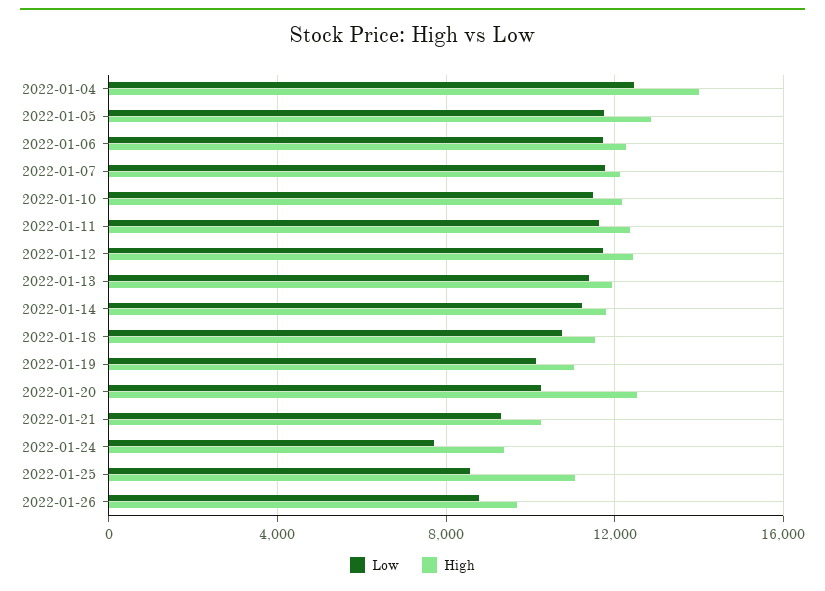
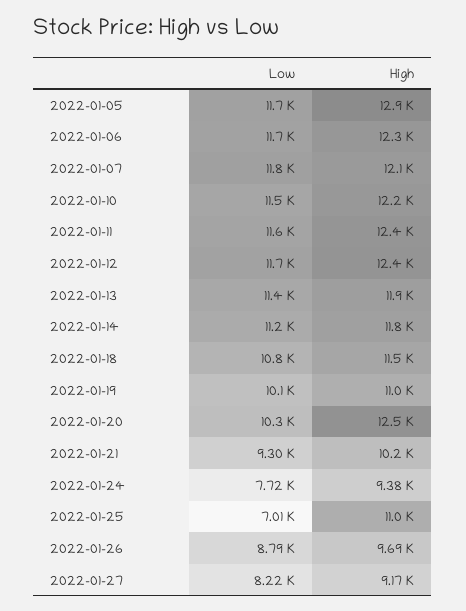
Low, 2022-01-04: 12500 -> none
High, 2022-01-04: 14000 -> none
Low, 2022-01-25: 8500 -> 7010
Low, 2022-01-27: none -> 8220
High, 2022-01-27: none -> 9170

